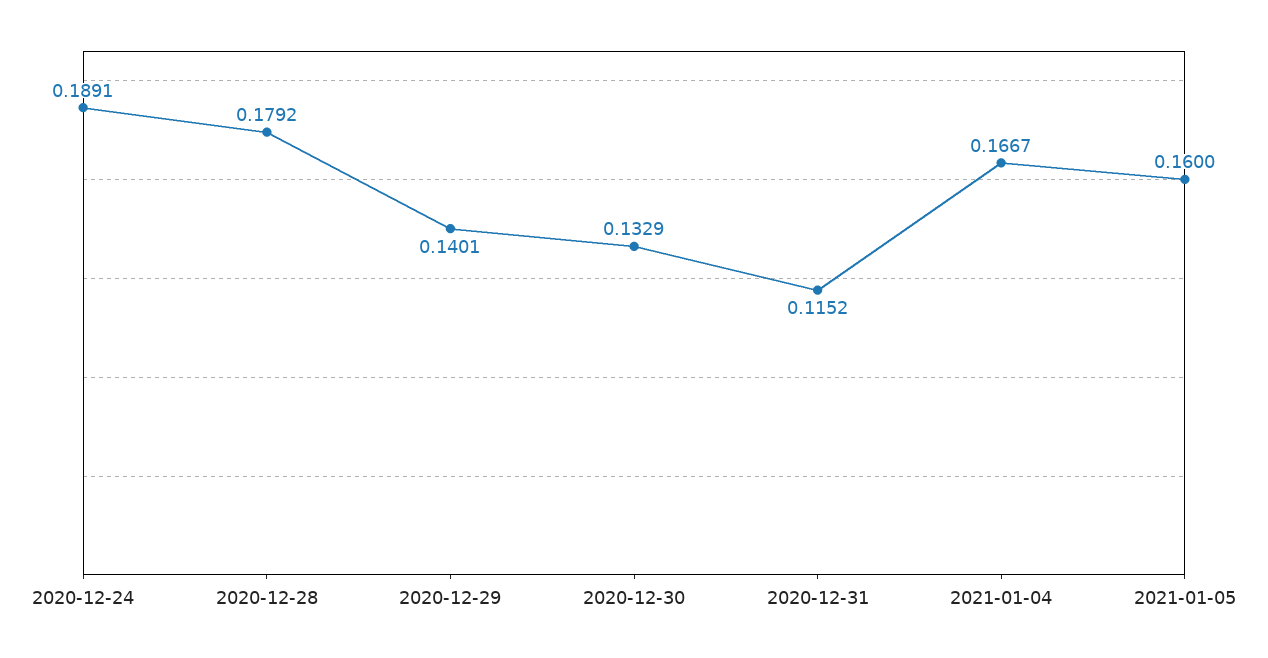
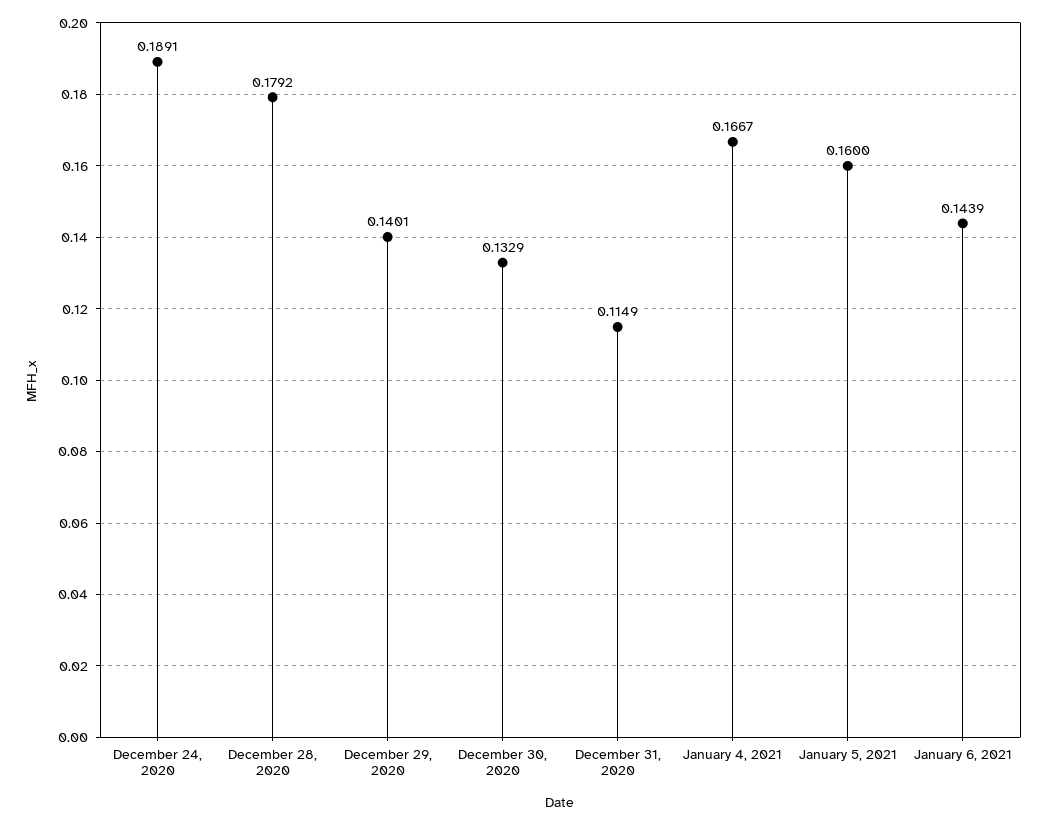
2020-12-31: 0.1152 -> 0.1149
January 6, 2021: none -> 0.1439

